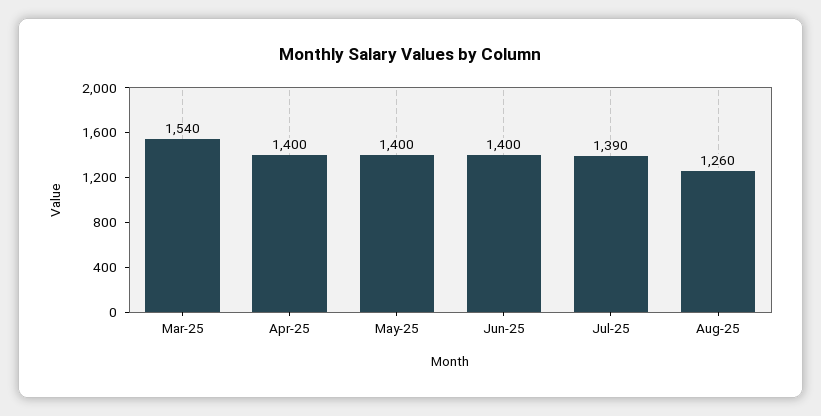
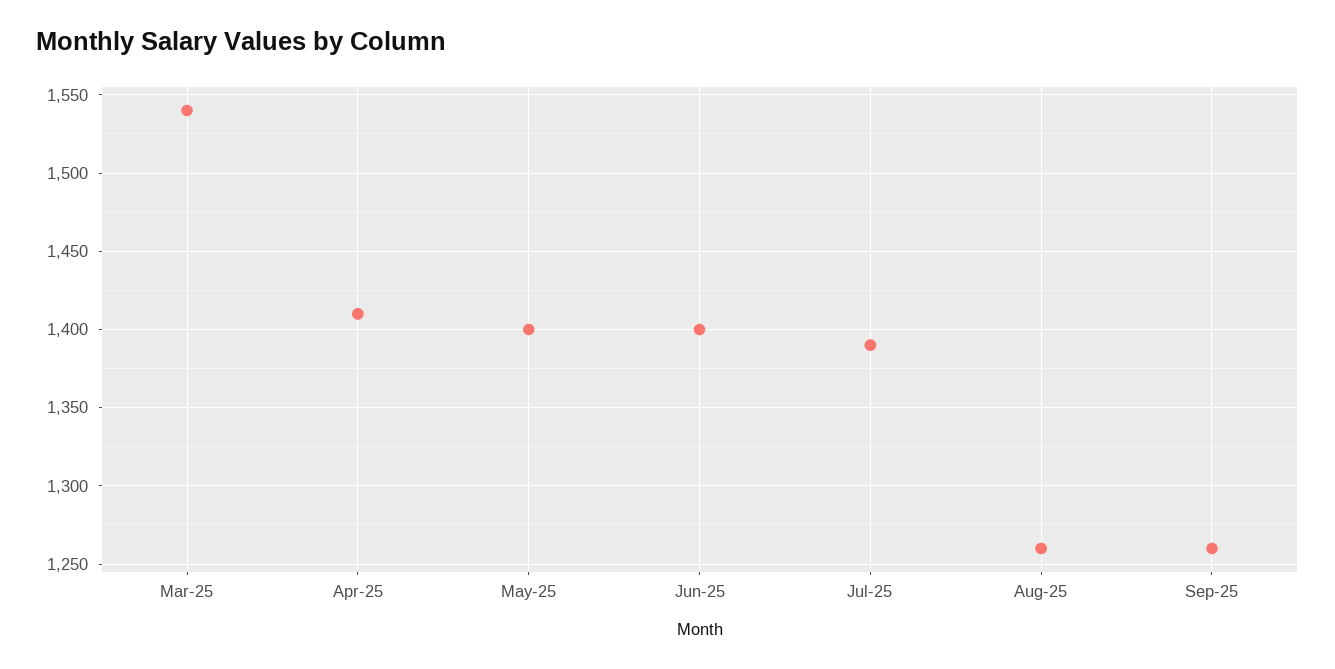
Apr-25: 1400 -> 1410
Sep-25: none -> 1260

